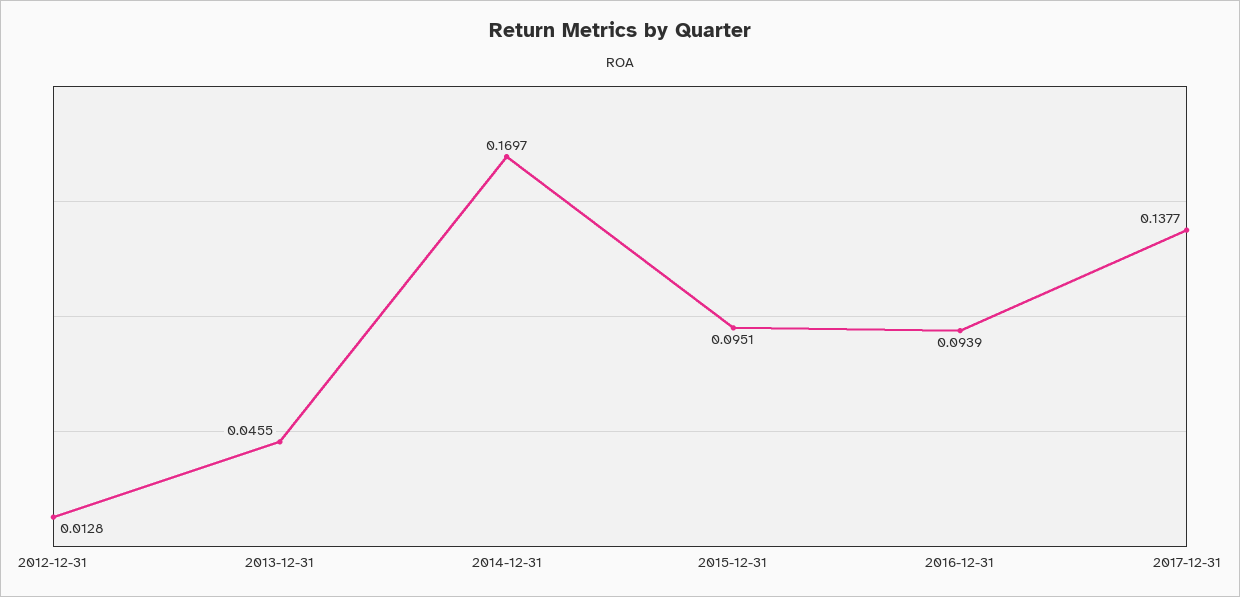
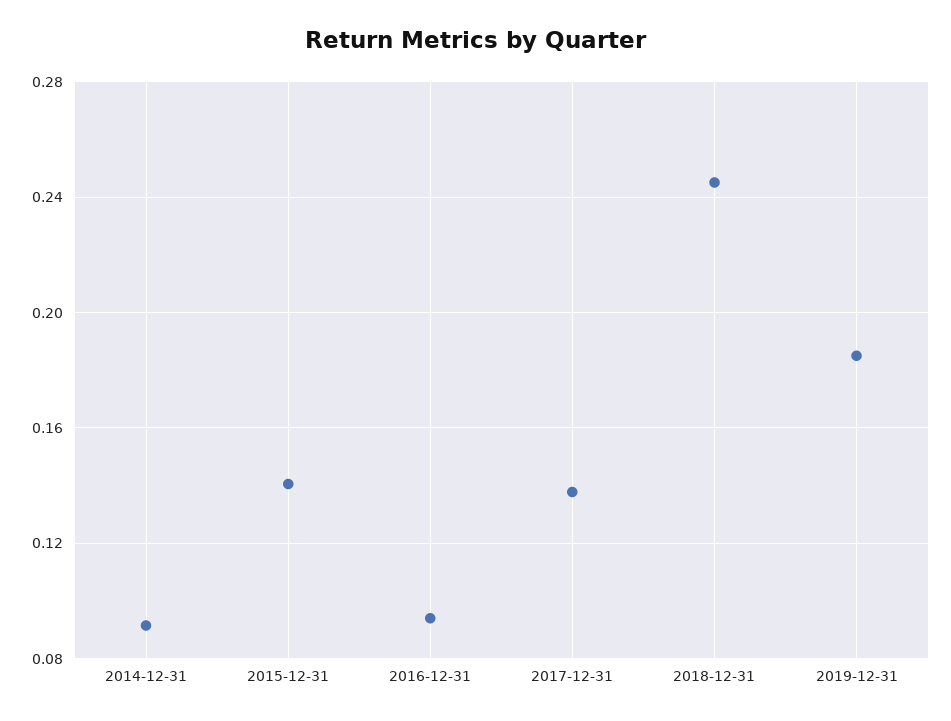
2012-12-31: 0.0128 -> none
2013-12-31: 0.0455 -> none
2014-12-31: 0.1697 -> 0.09
2015-12-31: 0.0951 -> 0.14
2018-12-31: none -> 0.245
2019-12-31: none -> 0.185

